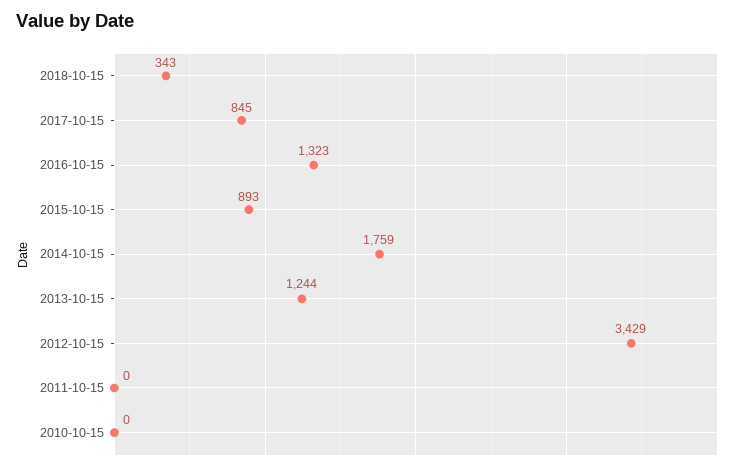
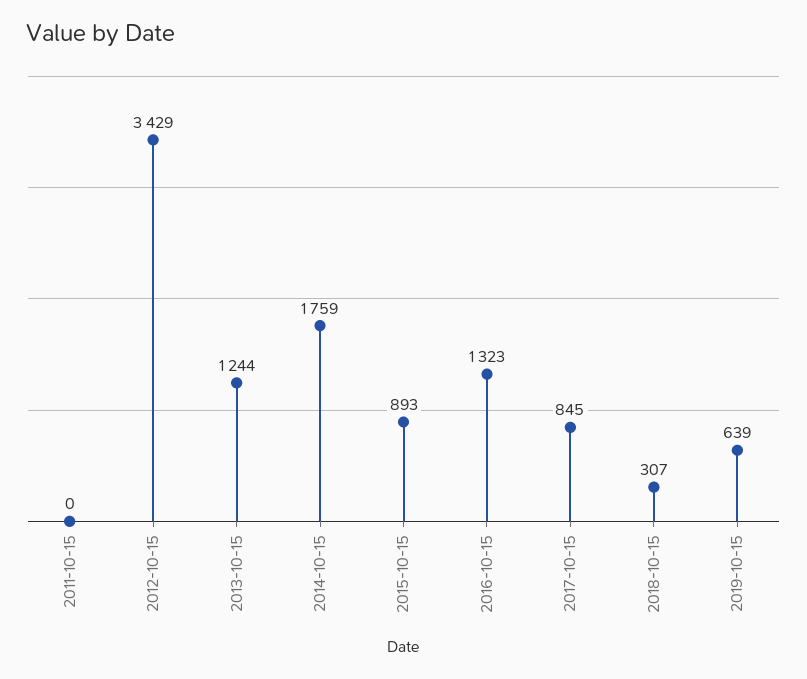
2018-10-15: 343 -> 307
2010-10-15: 0 -> none
2019-10-15: none -> 639

